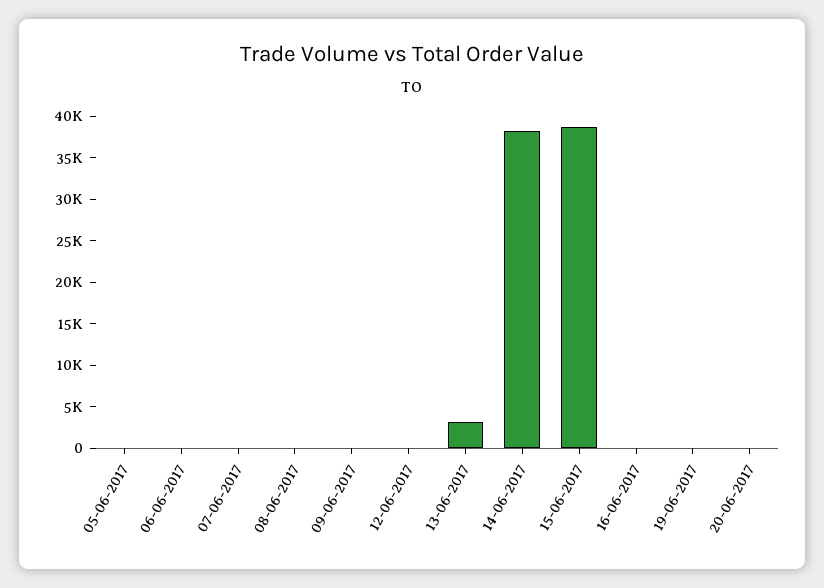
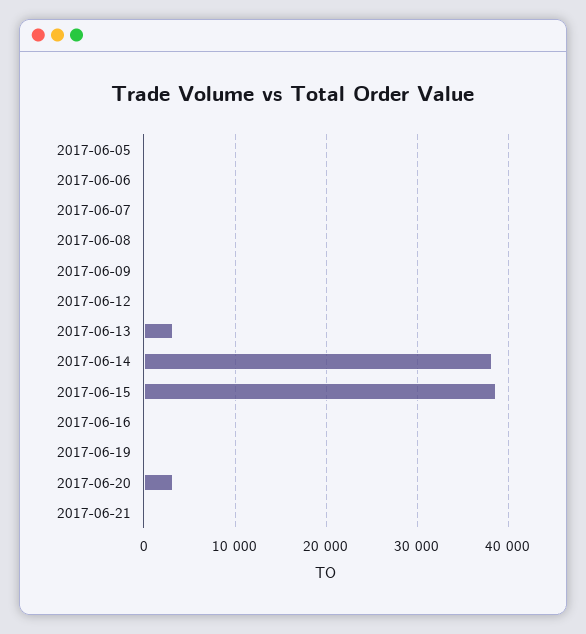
20-06-2017: 0 -> 3000
2017-06-21: none -> 0

